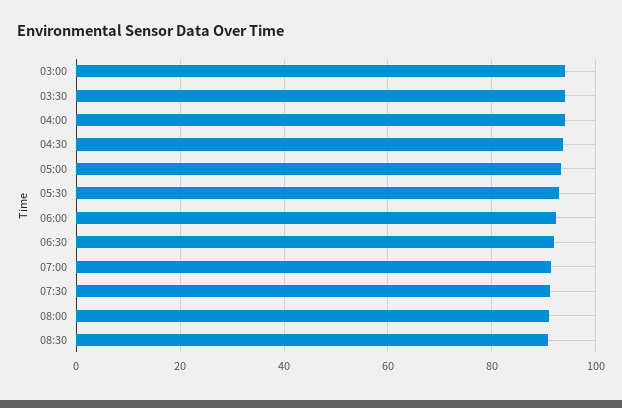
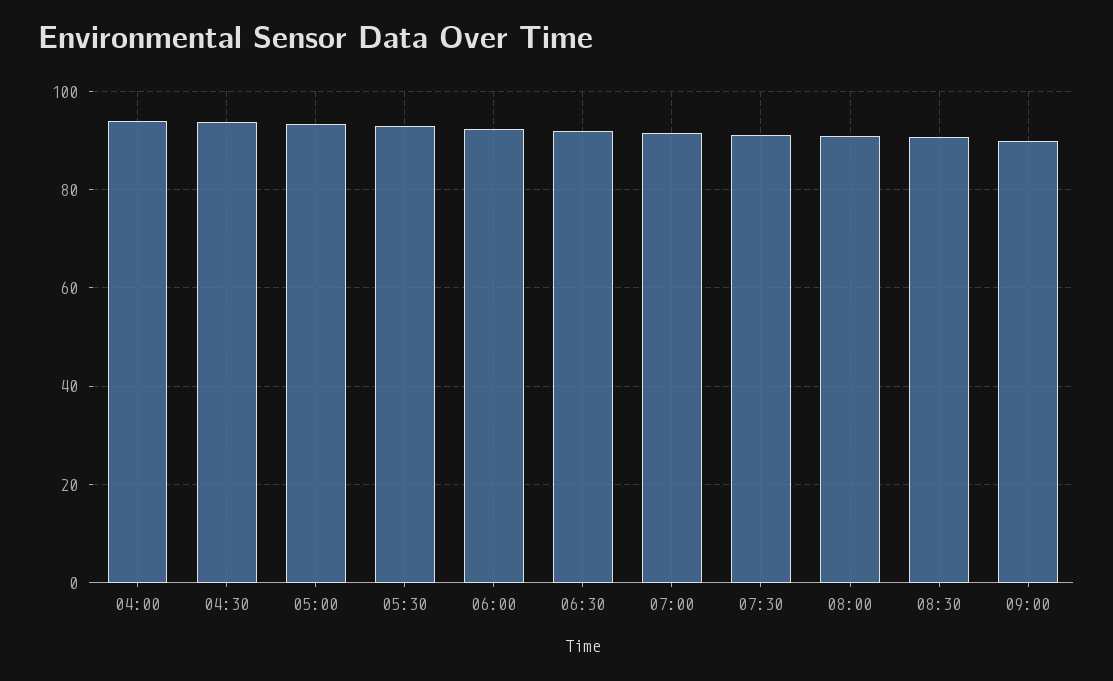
03:00: 94 -> none
03:30: 94 -> none
09:00: none -> 90

